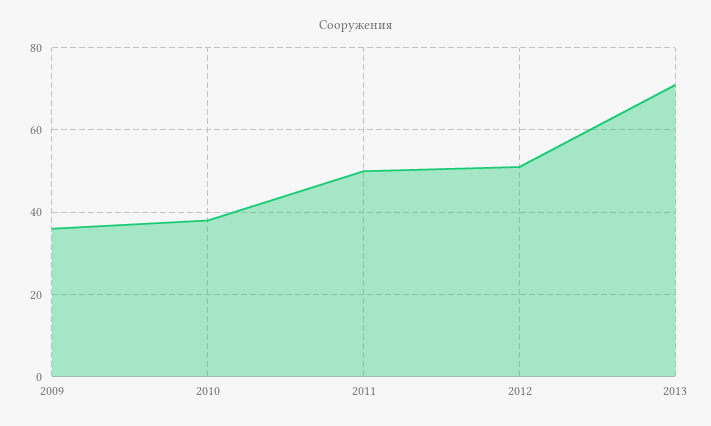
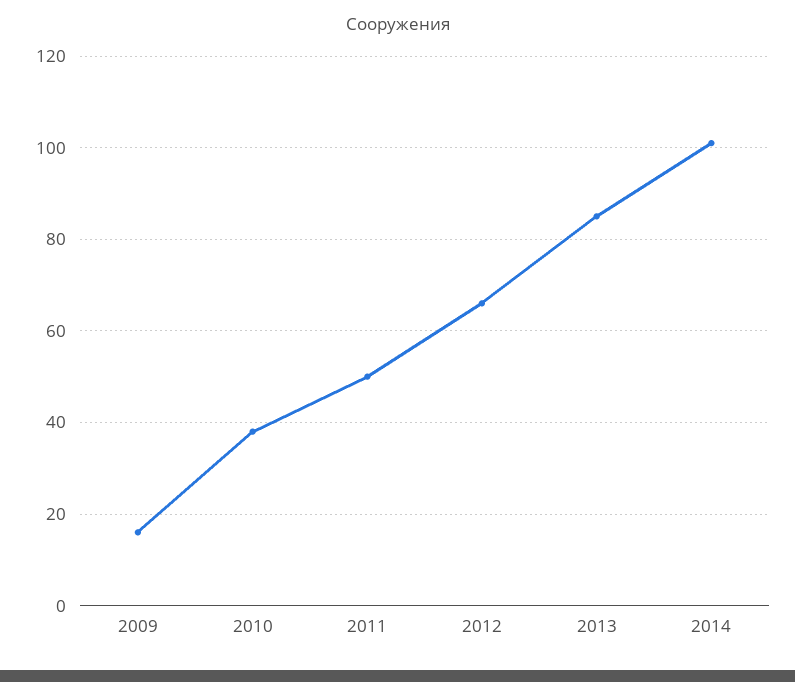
2009: 35 -> 15
2012: 50 -> 65
2013: 70 -> 85
2014: none -> 100

